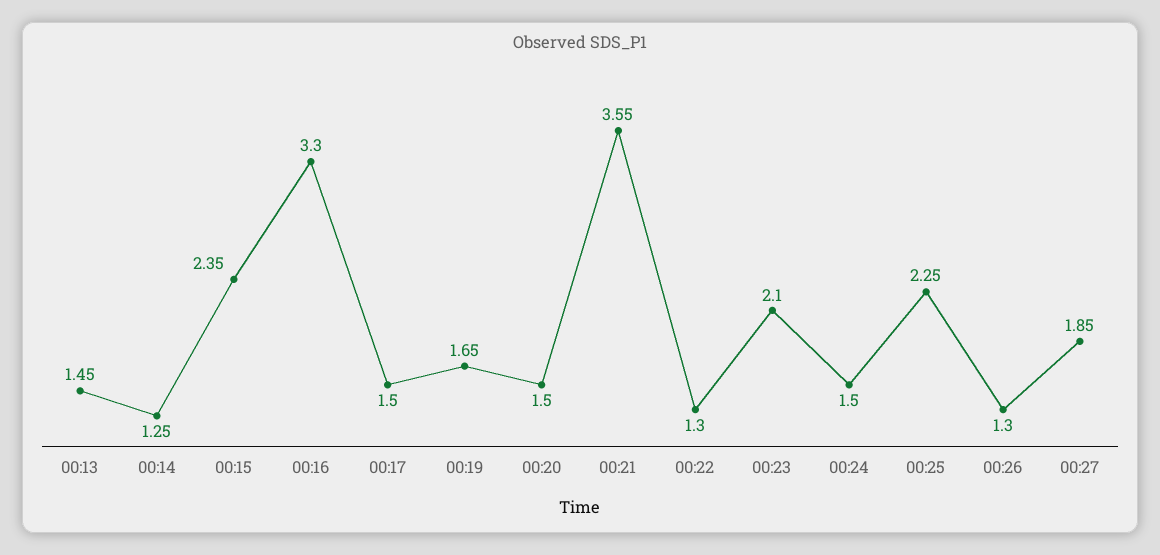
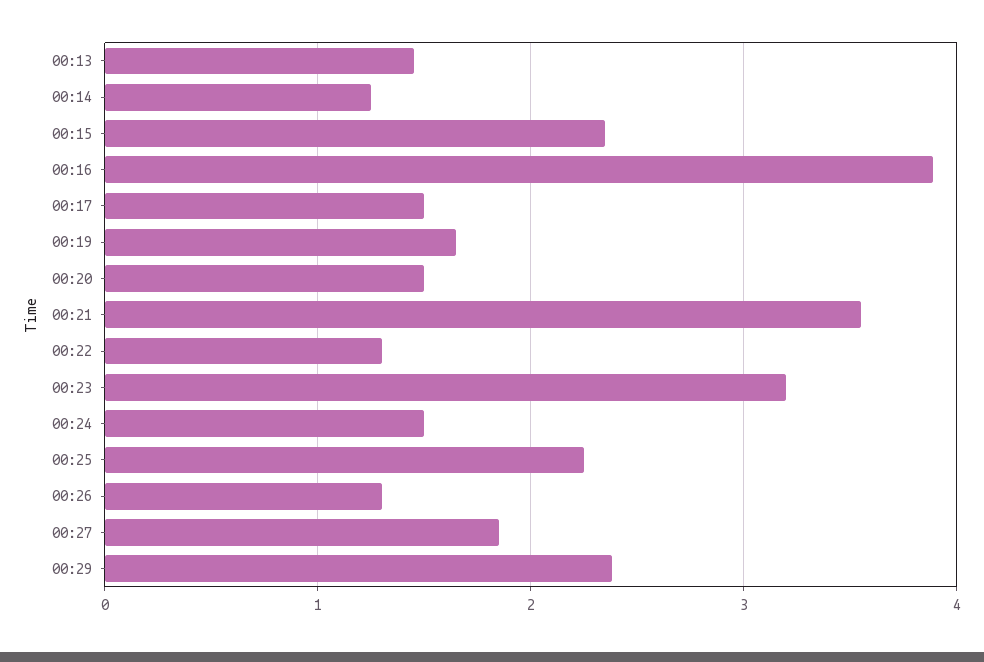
00:16: 3.3 -> 3.9
00:23: 2.1 -> 3.2
00:29: none -> 2.4

